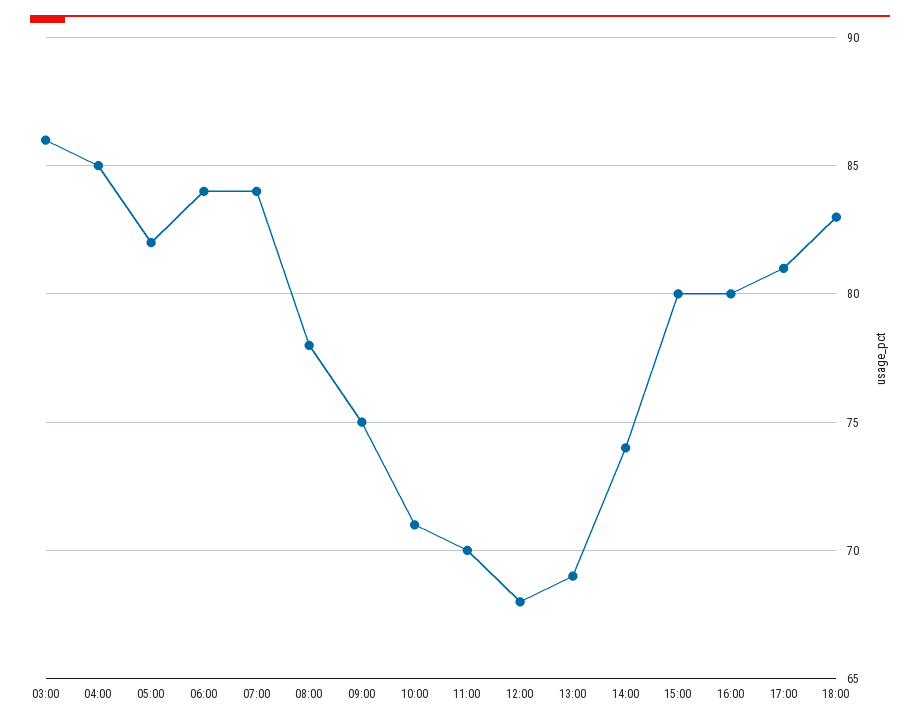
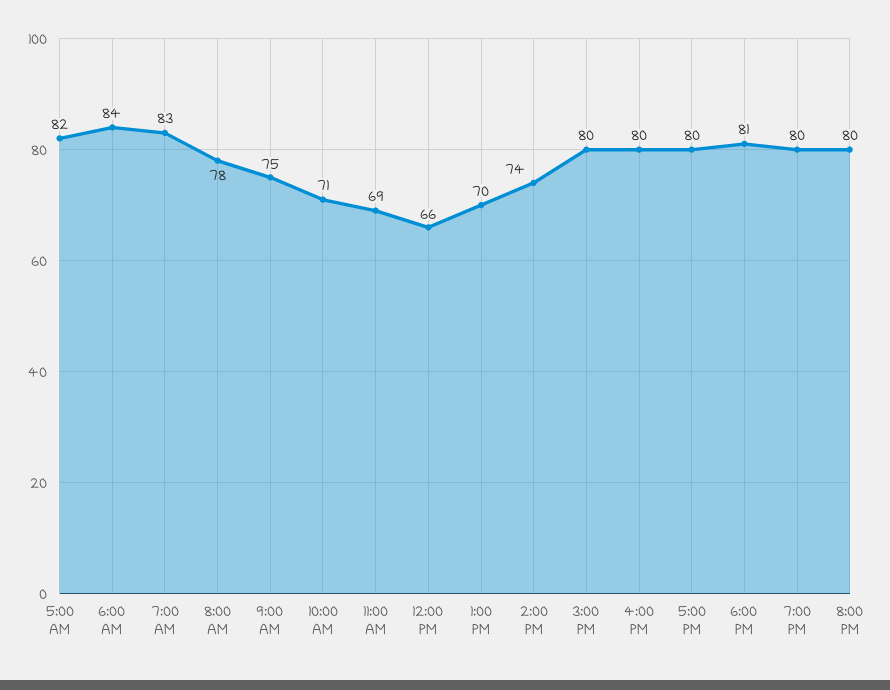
03:00: 86 -> none
04:00: 85 -> none
07:00: 84 -> 83
11:00: 70 -> 69
12:00: 68 -> 66
13:00: 69 -> 70
17:00: 81 -> 80
18:00: 83 -> 81
7:00 PM: none -> 80
8:00 PM: none -> 80

